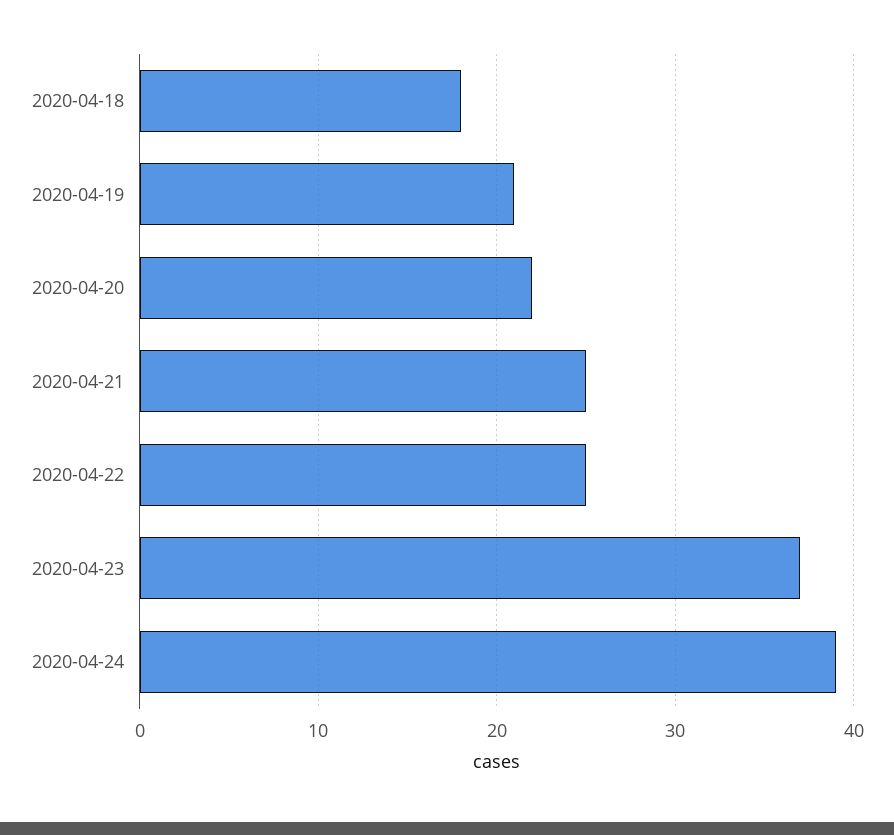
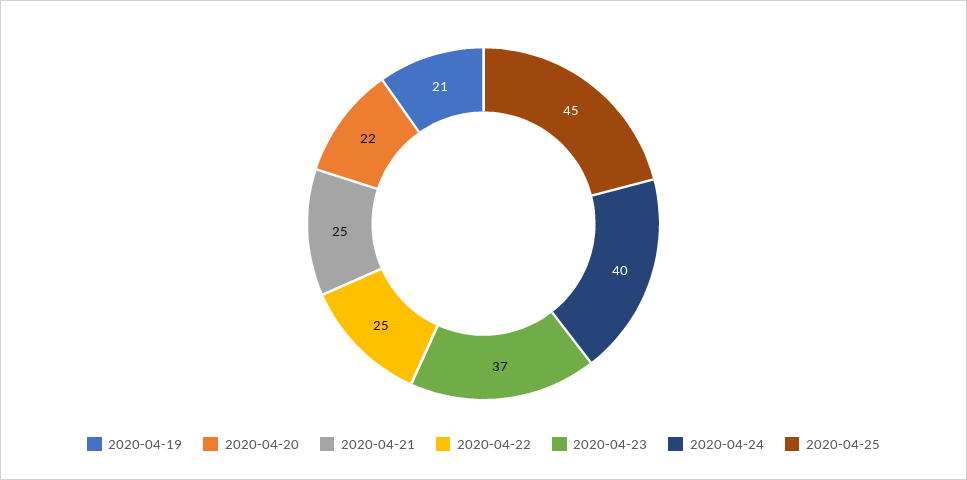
2020-04-18: 18 -> none
2020-04-24: 39 -> 40
2020-04-25: none -> 45

